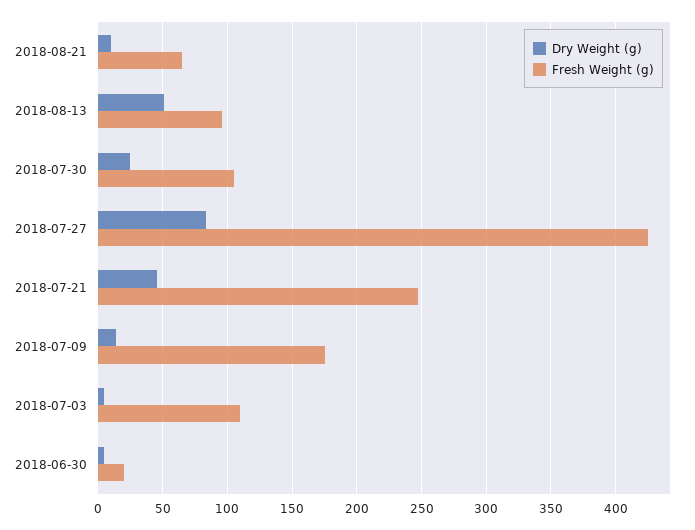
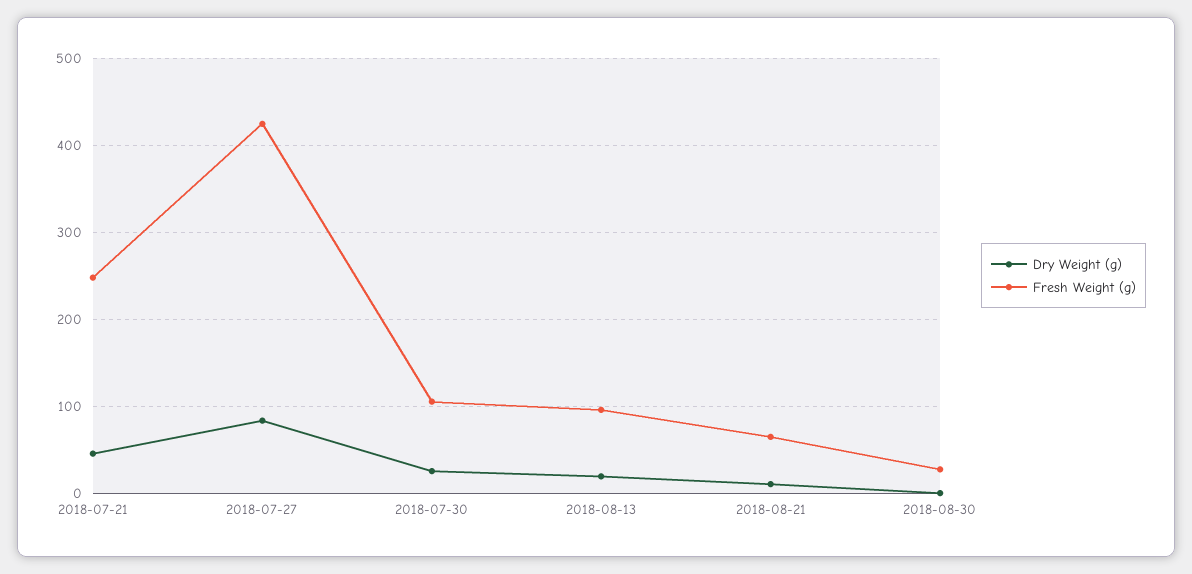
Dry Weight (g), 2018-08-13: 50 -> 20
Dry Weight (g), 2018-07-09: 15 -> none
Fresh Weight (g), 2018-07-09: 175 -> none
Dry Weight (g), 2018-07-03: 5 -> none
Fresh Weight (g), 2018-07-03: 110 -> none
Dry Weight (g), 2018-06-30: 5 -> none
Fresh Weight (g), 2018-06-30: 20 -> none
Dry Weight (g), 2018-08-30: none -> 0
Fresh Weight (g), 2018-08-30: none -> 30

